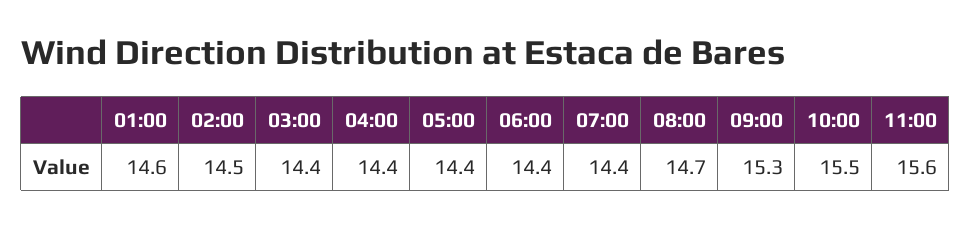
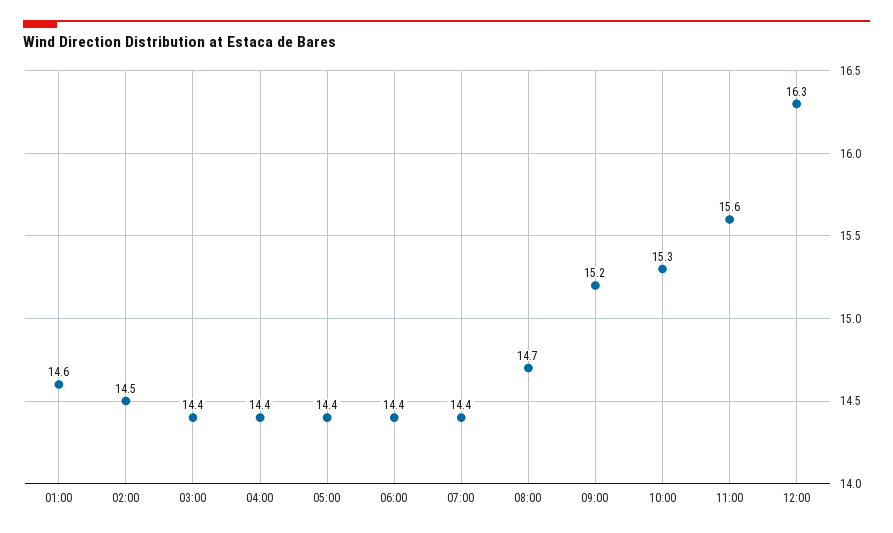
09:00: 15.3 -> 15.2
10:00: 15.5 -> 15.3
12:00: none -> 16.3

